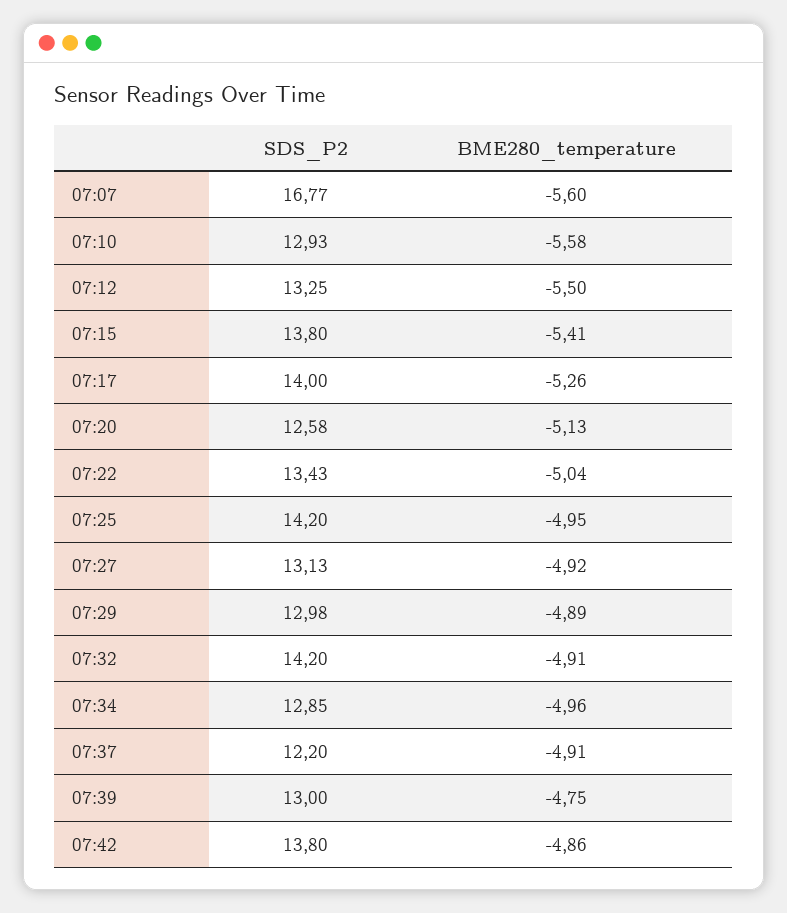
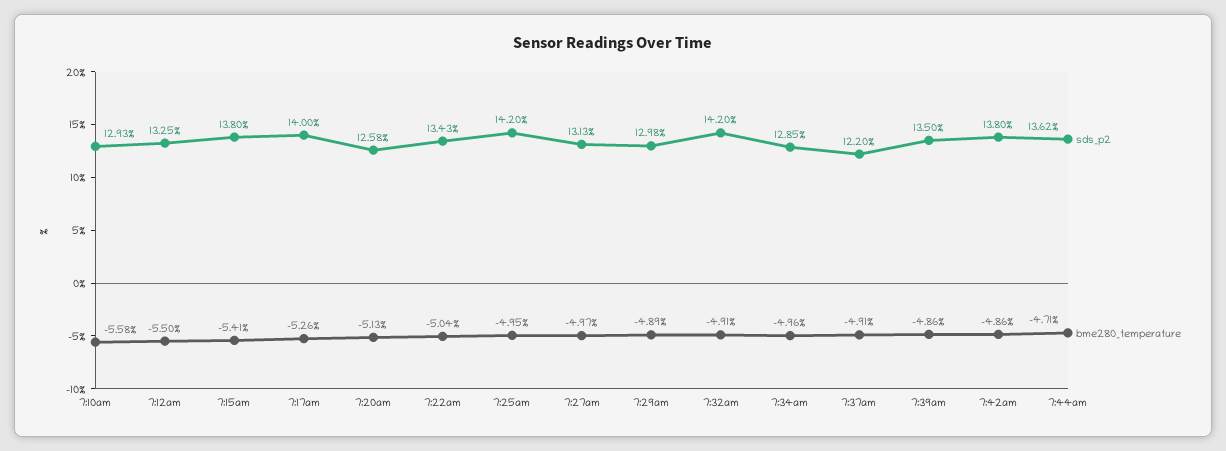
SDS_P2, 07:07: 16.77 -> none
BME280_temperature, 07:07: -5.6 -> none
BME280_temperature, 07:27: -4.92 -> -4.97
SDS_P2, 07:39: 13 -> 13.5
BME280_temperature, 07:39: -4.75 -> -4.86
SDS_P2, 7:44am: none -> 13.62
BME280_temperature, 7:44am: none -> -4.71

